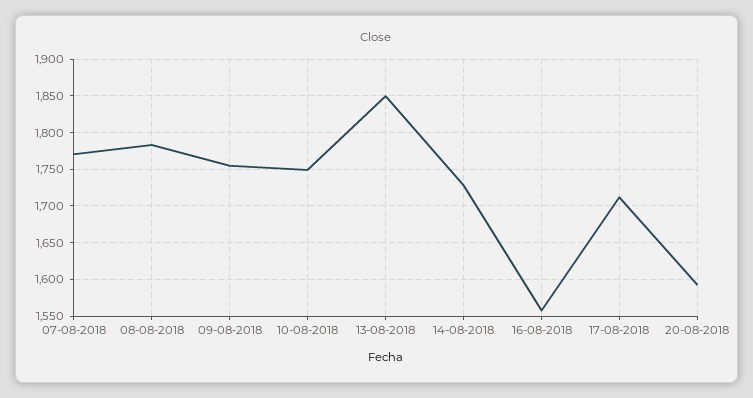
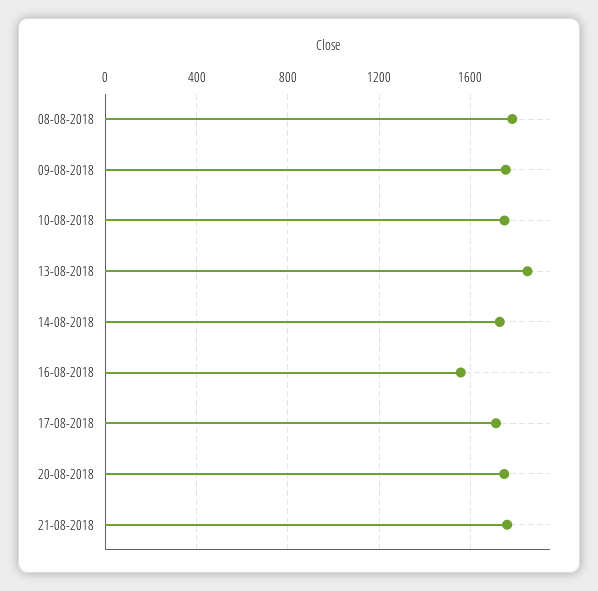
07-08-2018: 1770 -> none
20-08-2018: 1590 -> 1750
21-08-2018: none -> 1750

